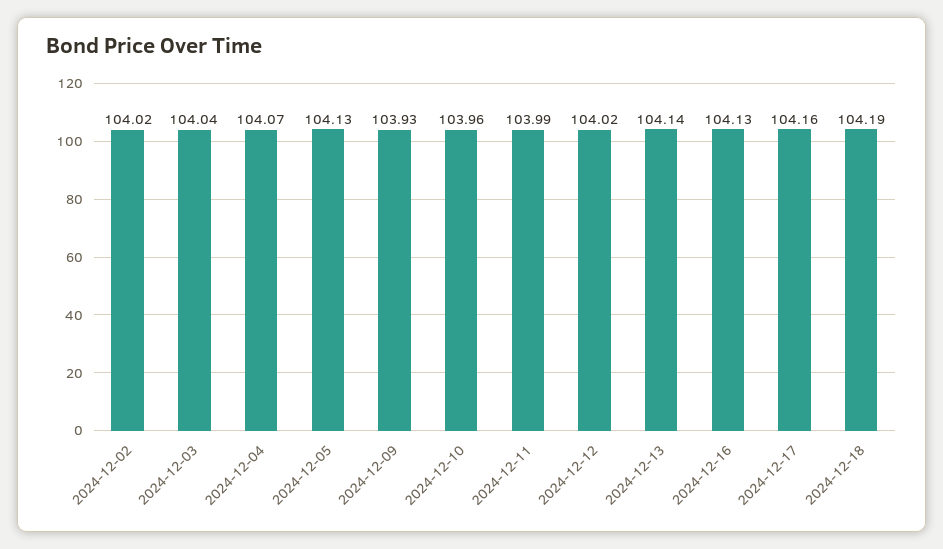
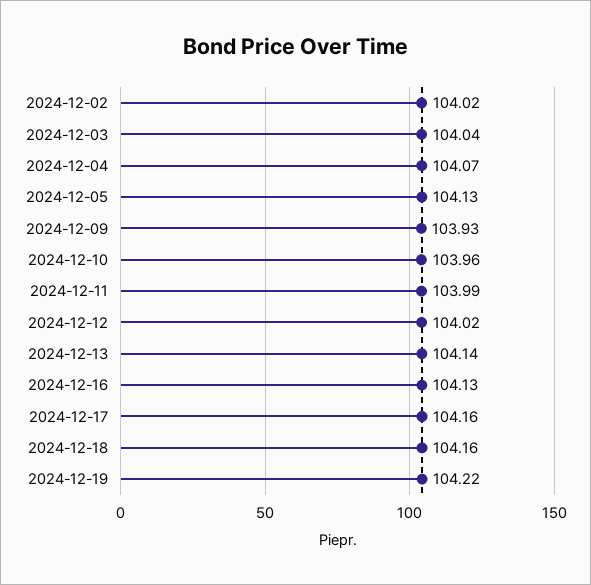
2024-12-18: 104.19 -> 104.16
2024-12-19: none -> 104.22

